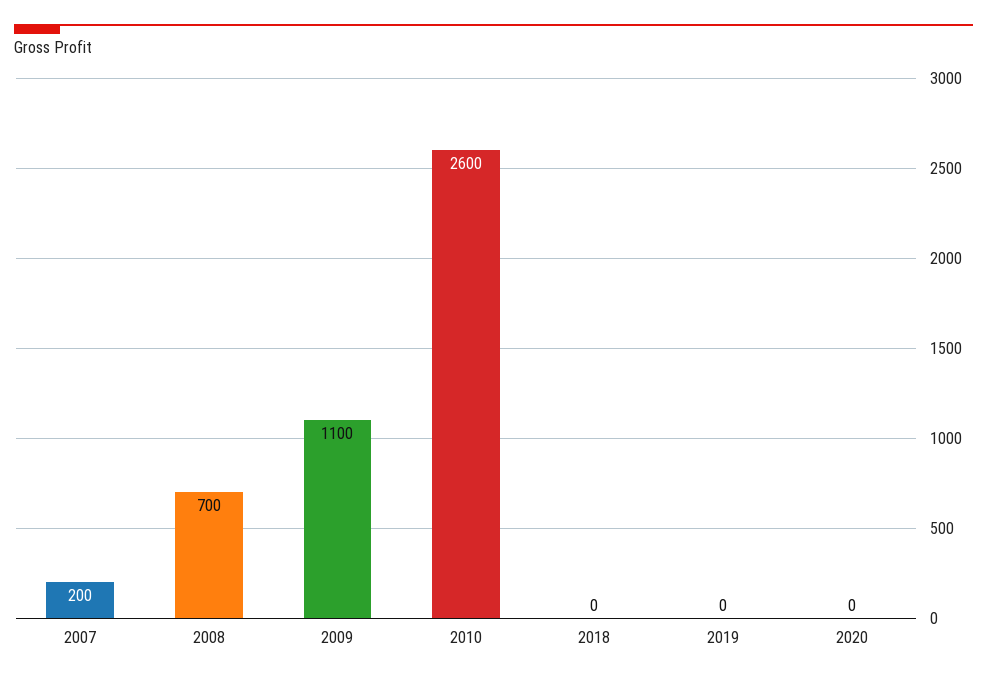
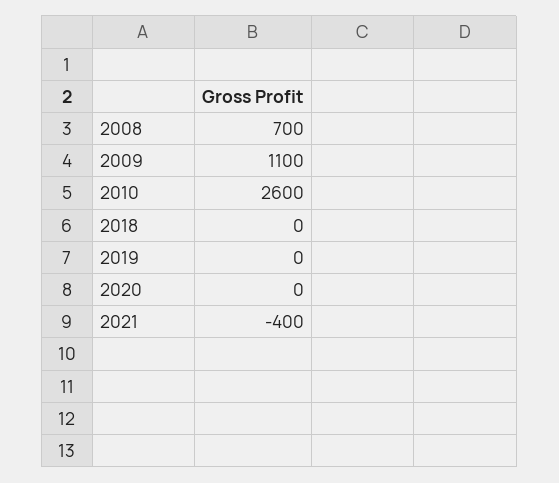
2007: 200 -> none
2021: none -> -400

